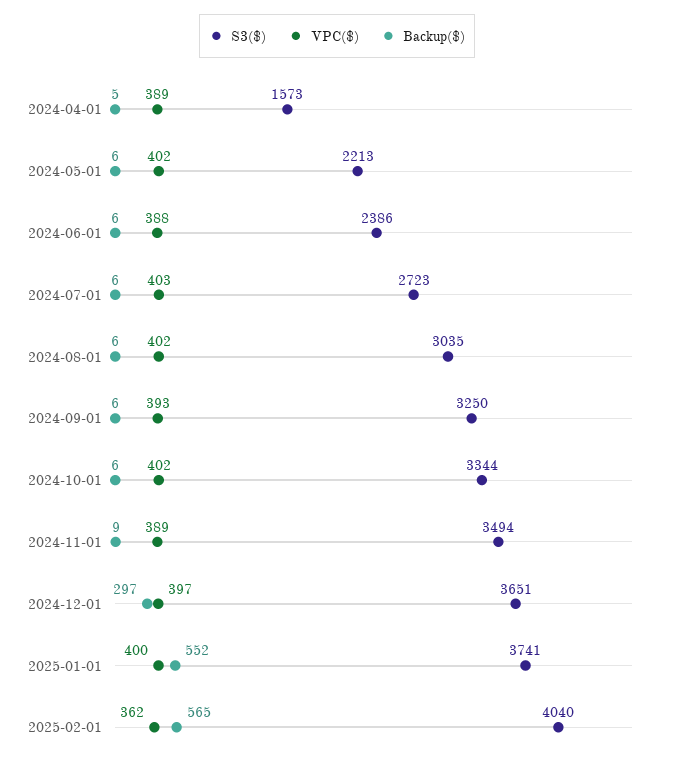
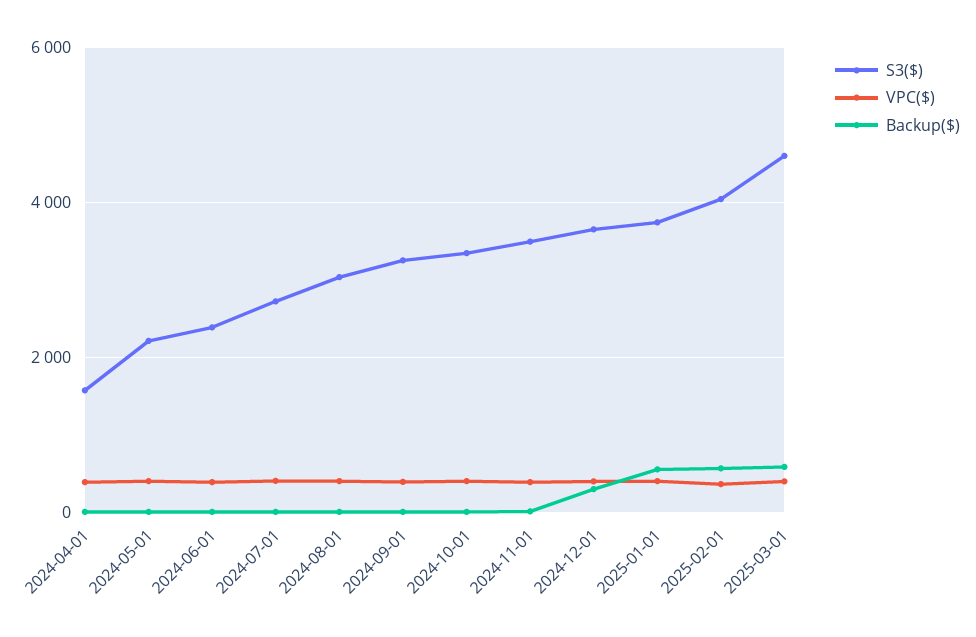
S3($), 2025-03-01: none -> 4600
VPC($), 2025-03-01: none -> 400
Backup($), 2025-03-01: none -> 600

